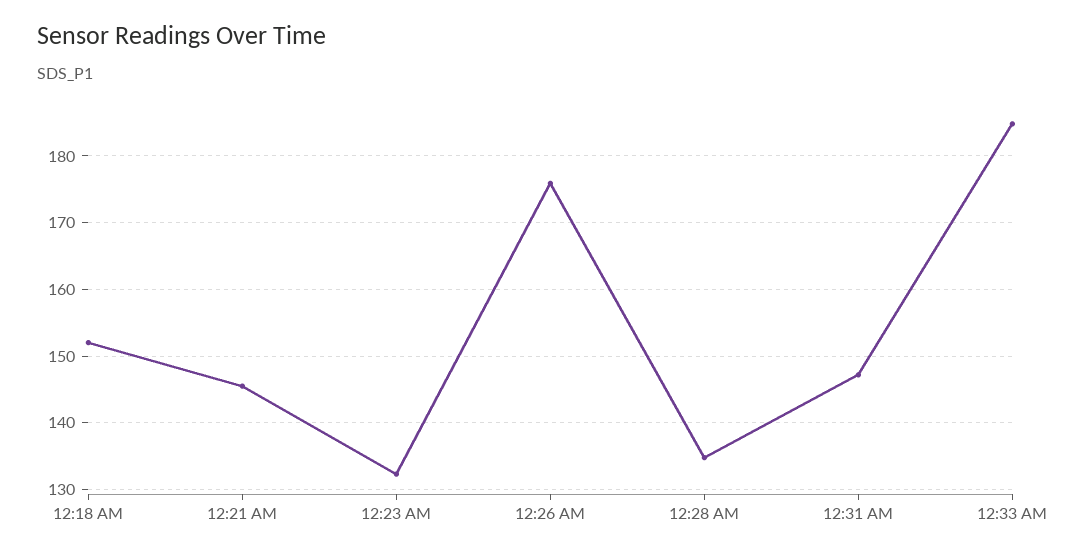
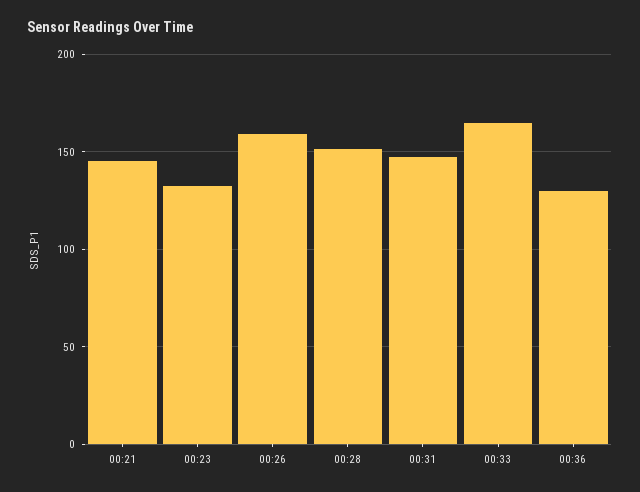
12:18 AM: 152 -> none
12:26 AM: 176 -> 160
12:28 AM: 135 -> 150
12:33 AM: 185 -> 165
00:36: none -> 130

